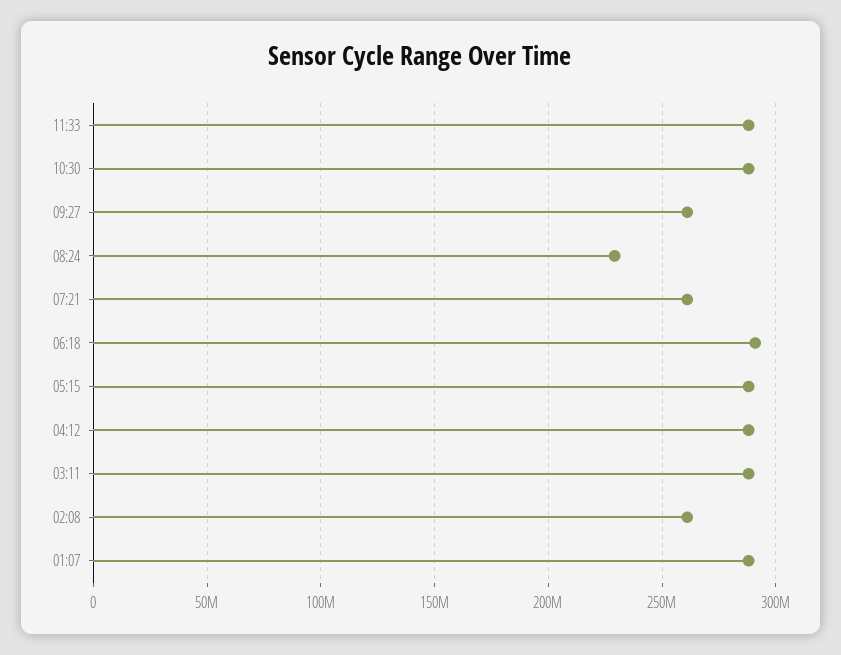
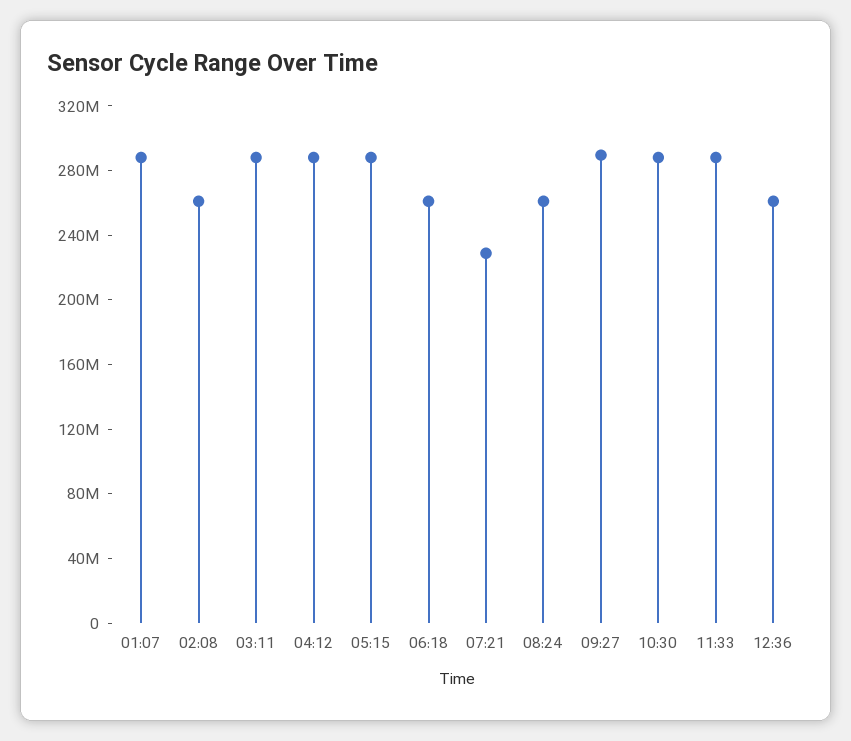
09:27: 260000000 -> 290000000
08:24: 230000000 -> 260000000
07:21: 260000000 -> 230000000
06:18: 290000000 -> 260000000
12:36: none -> 260000000

